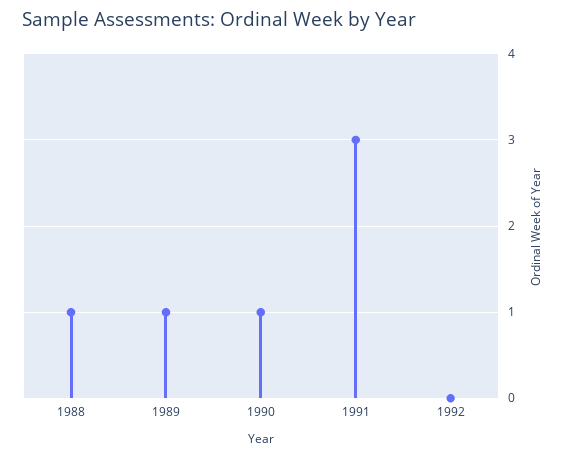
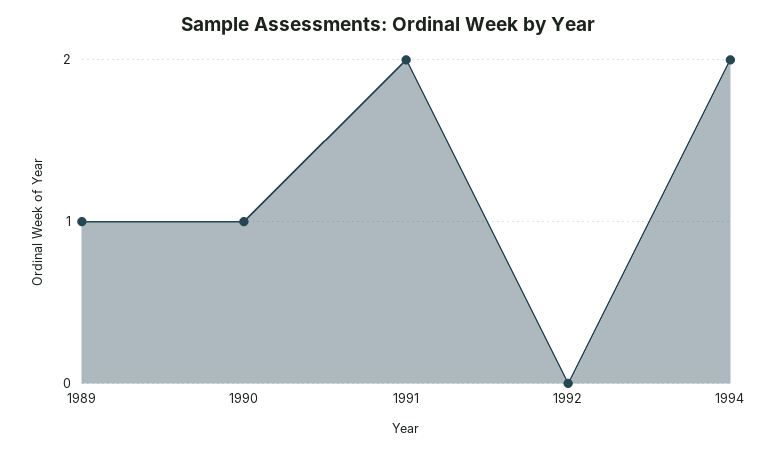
1988: 1 -> none
1991: 3 -> 2
1994: none -> 2

